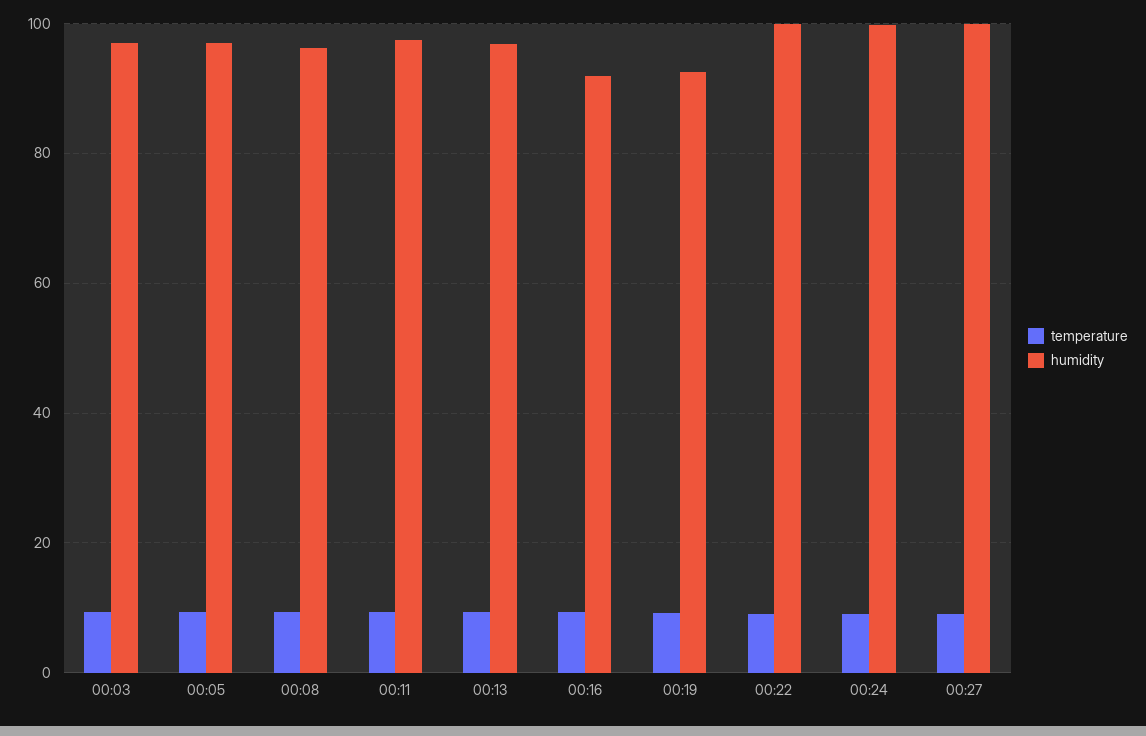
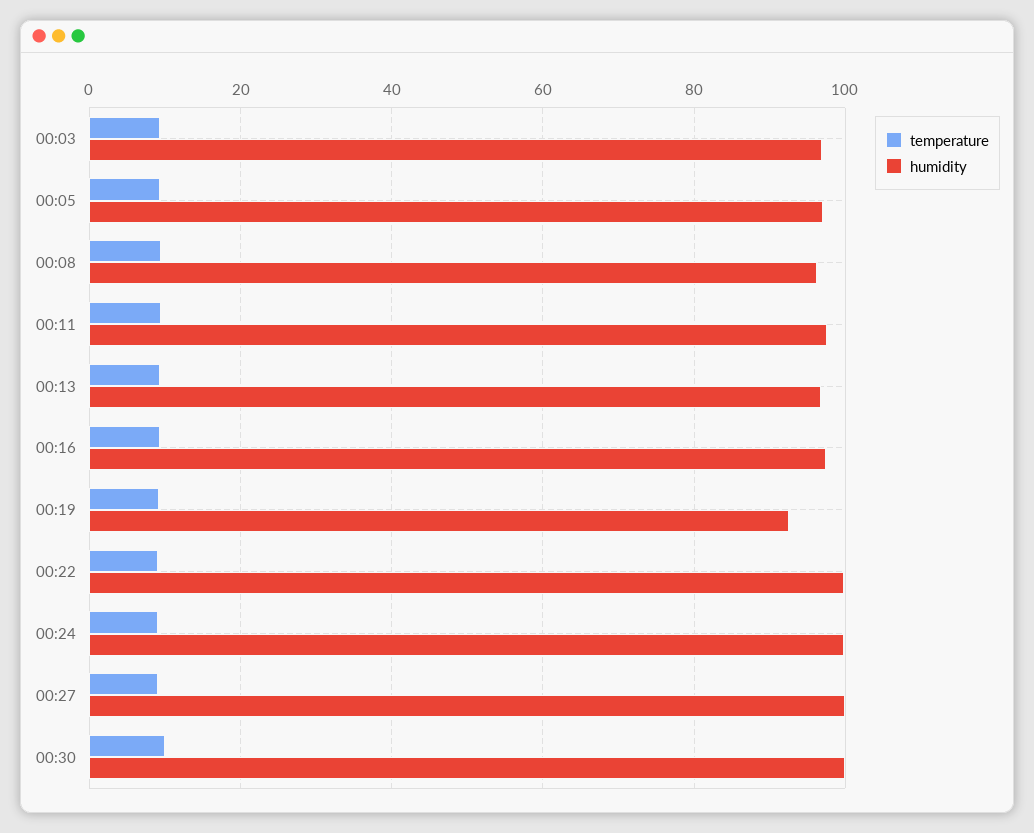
humidity, 00:16: 92 -> 98
temperature, 00:30: none -> 10
humidity, 00:30: none -> 100

